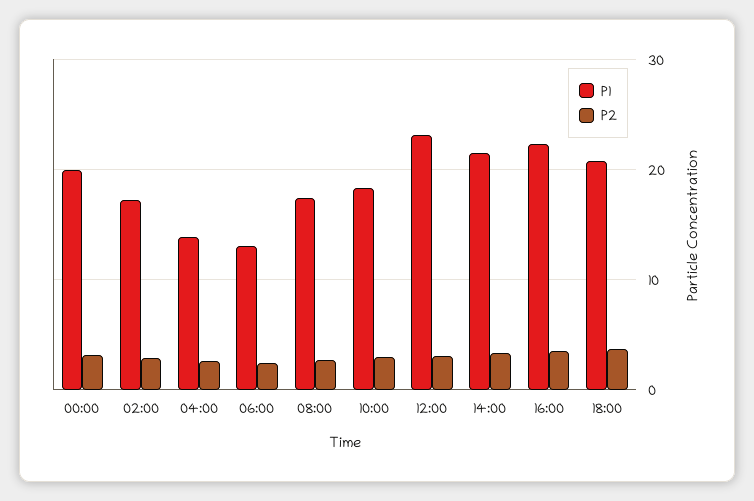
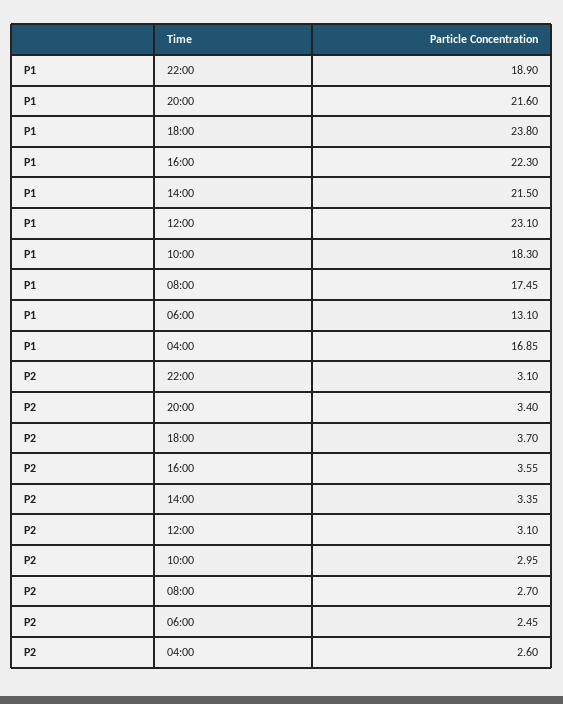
P1, 00:00: 20 -> none
P2, 00:00: 3 -> none
P1, 02:00: 17 -> none
P2, 02:00: 3 -> none
P1, 04:00: 14 -> 16.85
P1, 18:00: 21 -> 23.8
P1, 22:00: none -> 18.9
P1, 20:00: none -> 21.6
P2, 22:00: none -> 3.1
P2, 20:00: none -> 3.4

